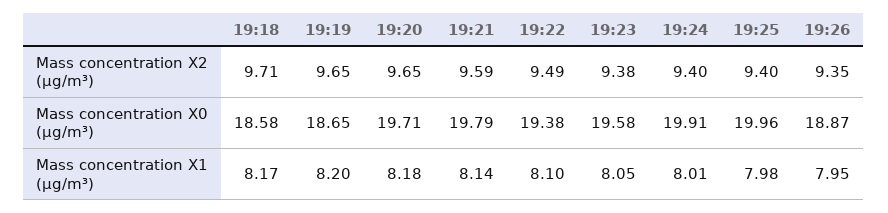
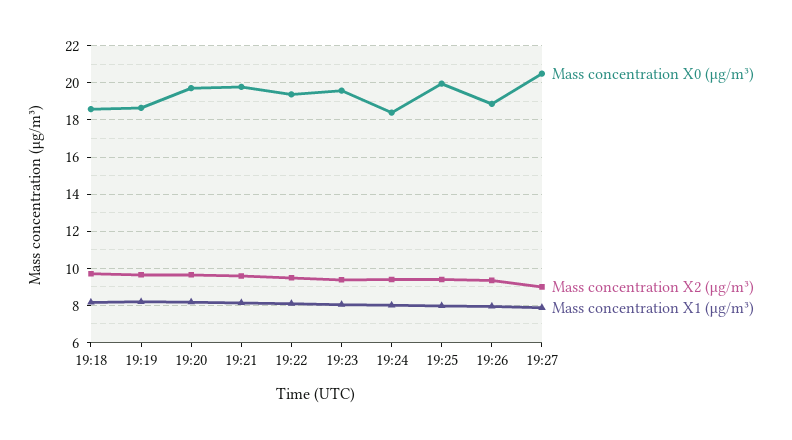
Mass concentration X0 (μg/m³), 19:24: 19.91 -> 18.5
Mass concentration X0 (μg/m³), 19:27: none -> 20.5
Mass concentration X2 (μg/m³), 19:27: none -> 9
Mass concentration X1 (μg/m³), 19:27: none -> 8

